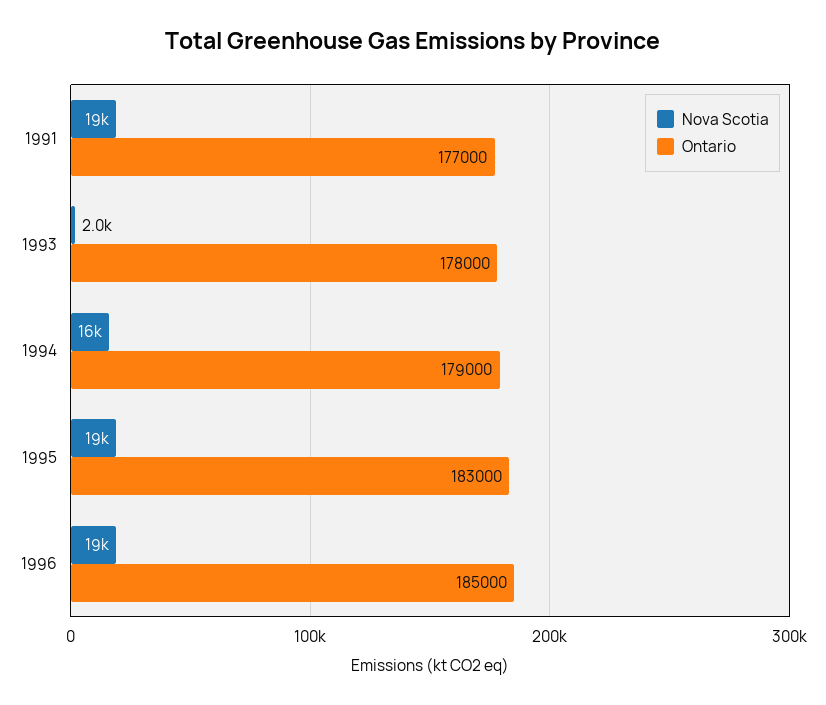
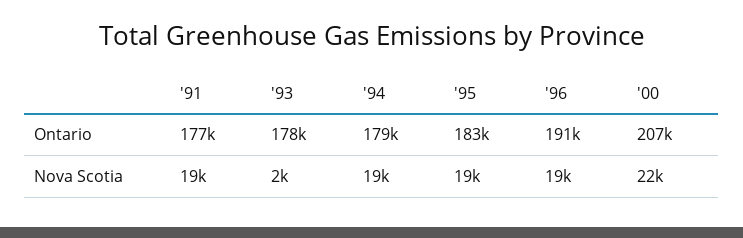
Nova Scotia, 1994: 16000 -> 19000
Ontario, 1996: 185000 -> 191000
Ontario, '00: none -> 207000
Nova Scotia, '00: none -> 22000

